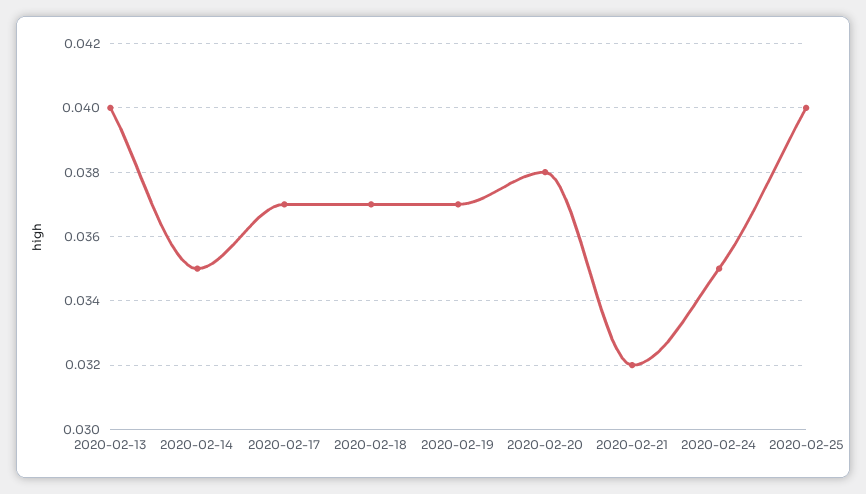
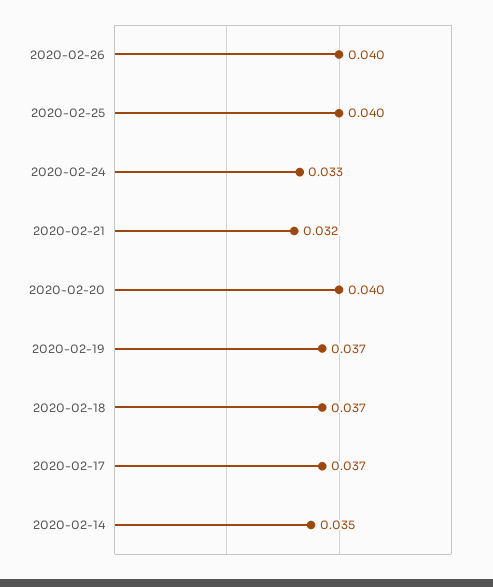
2020-02-13: 0.04 -> none
2020-02-20: 0.038 -> 0.04
2020-02-24: 0.035 -> 0.033
2020-02-26: none -> 0.04

